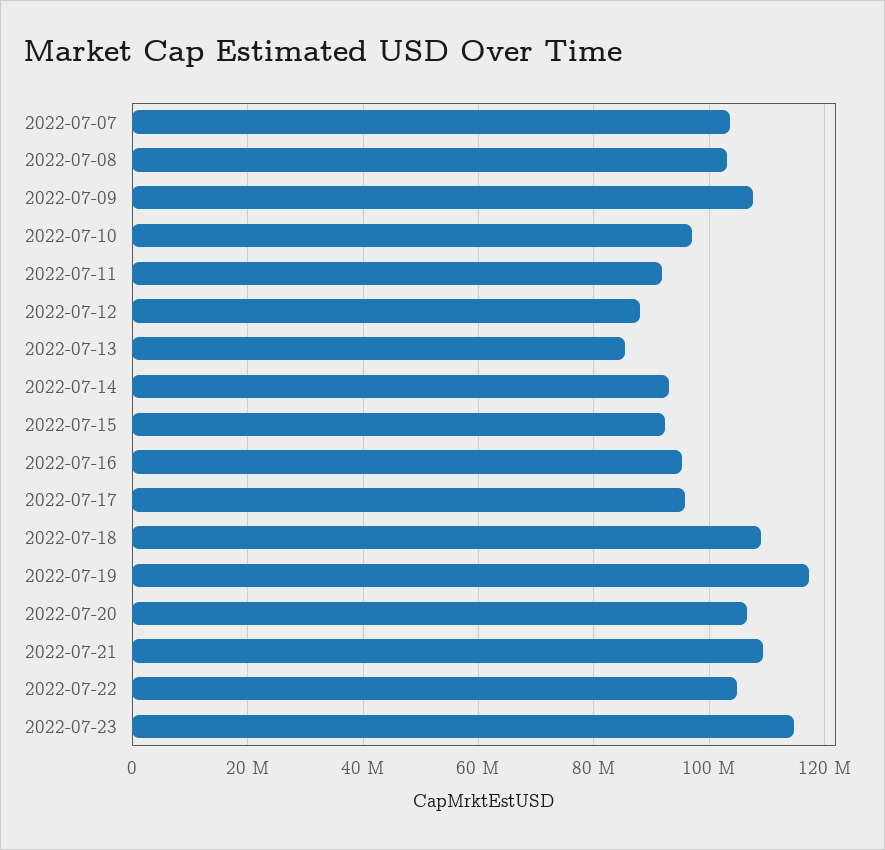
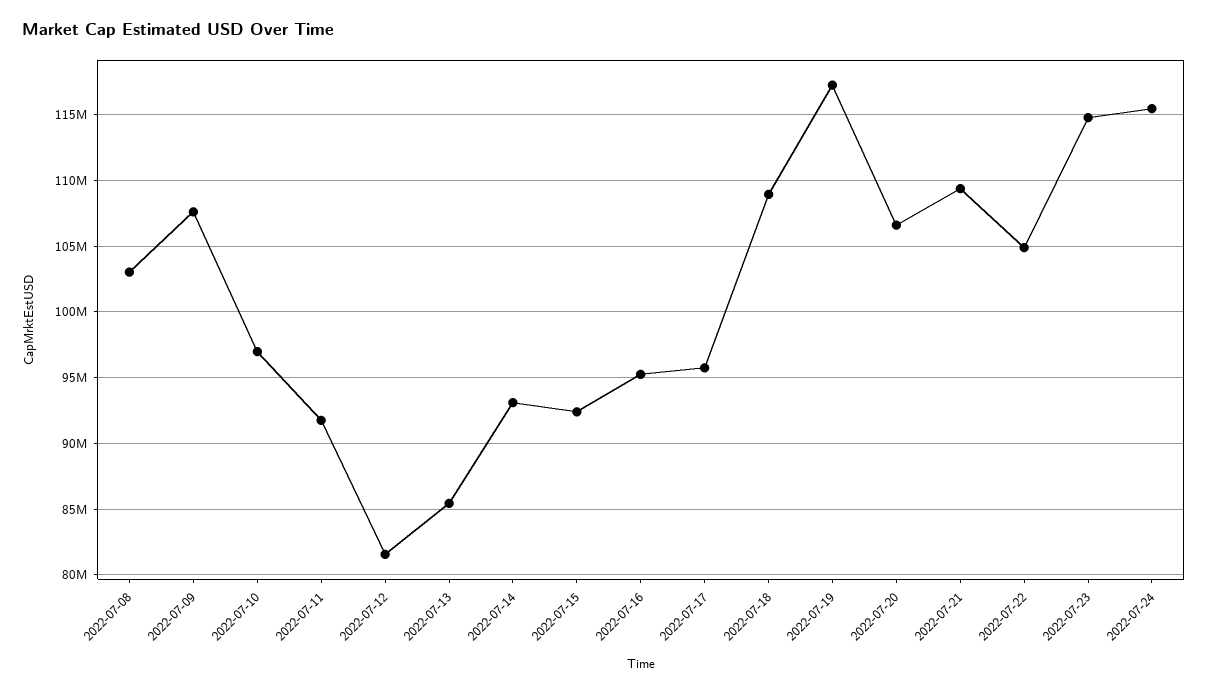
2022-07-07: 104000000 -> none
2022-07-12: 88000000 -> 81500000
2022-07-24: none -> 115500000

